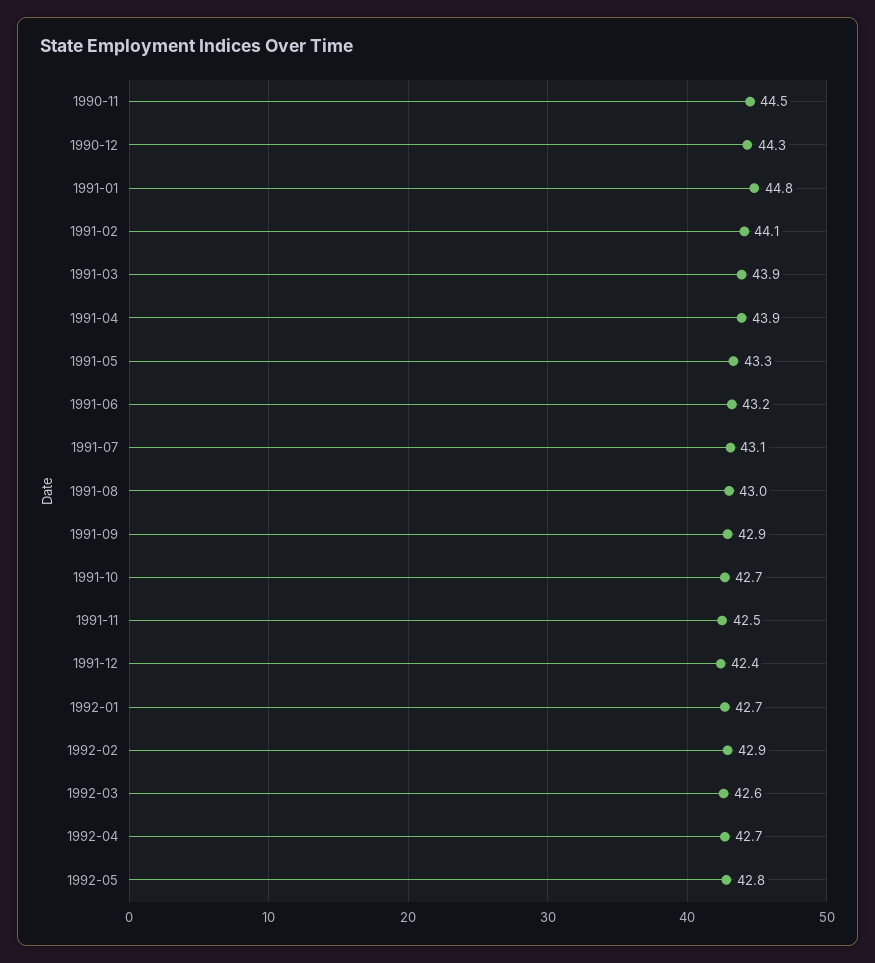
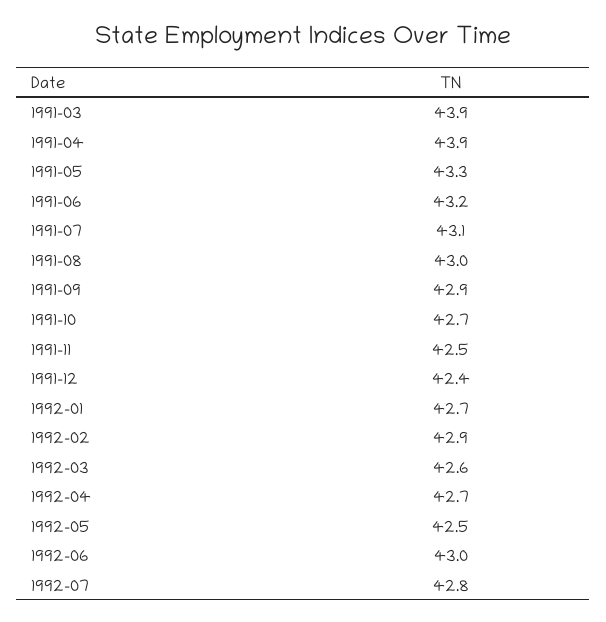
1990-11: 44.5 -> none
1990-12: 44.3 -> none
1991-01: 44.8 -> none
1991-02: 44.1 -> none
1992-05: 42.8 -> 42.5
1992-06: none -> 43
1992-07: none -> 42.8

